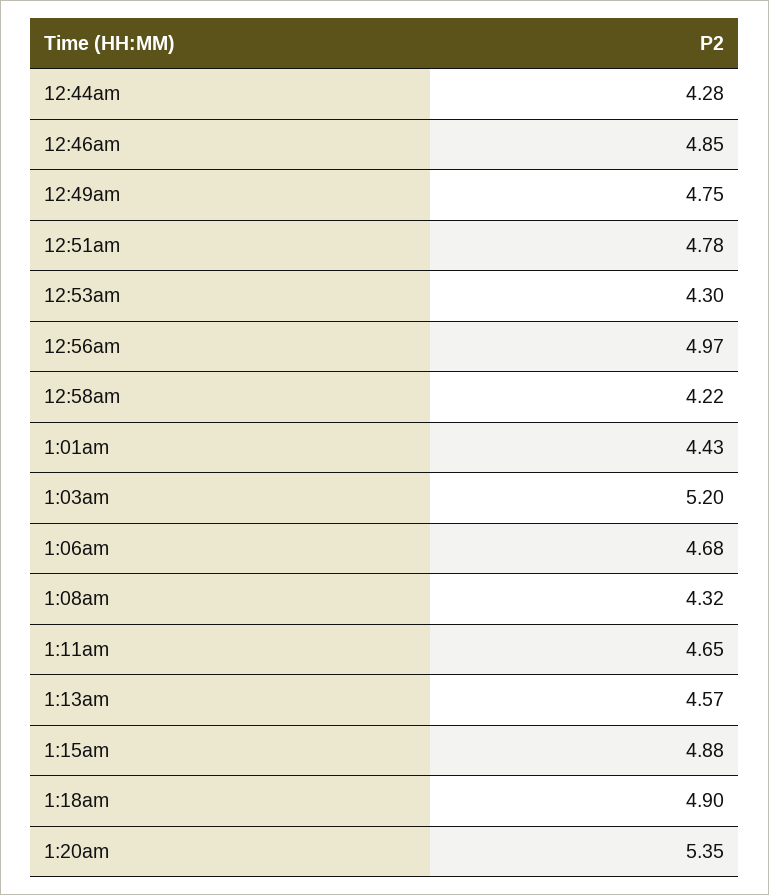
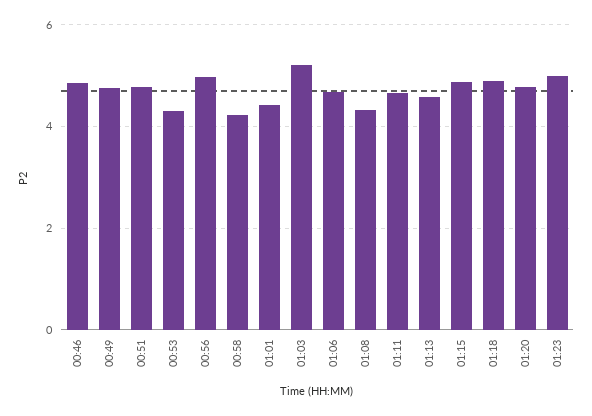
12:44am: 4.28 -> none
1:20am: 5.35 -> 4.8
01:23: none -> 5

